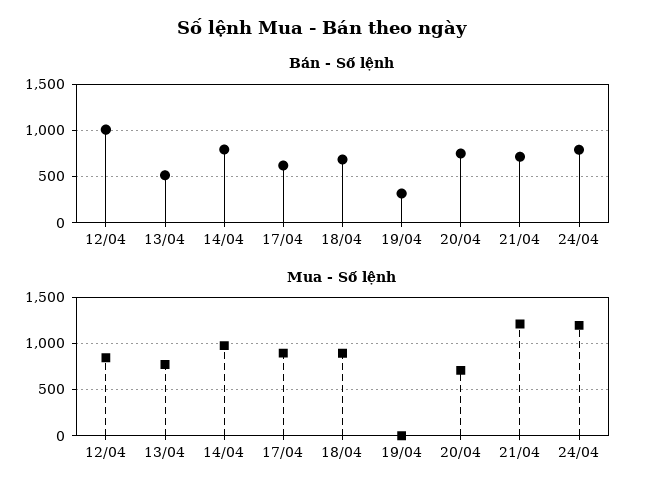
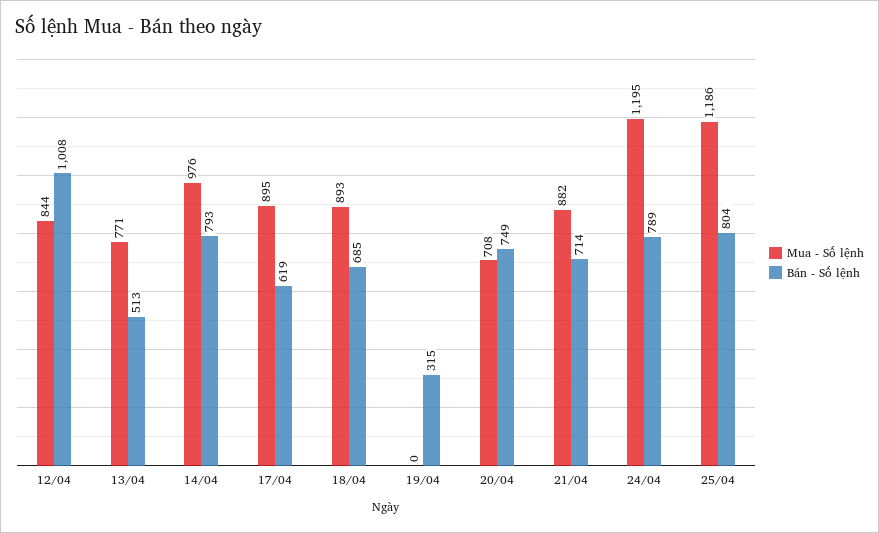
Mua - Số lệnh, 21/04: 1200 -> 882
Mua - Số lệnh, 25/04: none -> 1186
Bán - Số lệnh, 25/04: none -> 804

